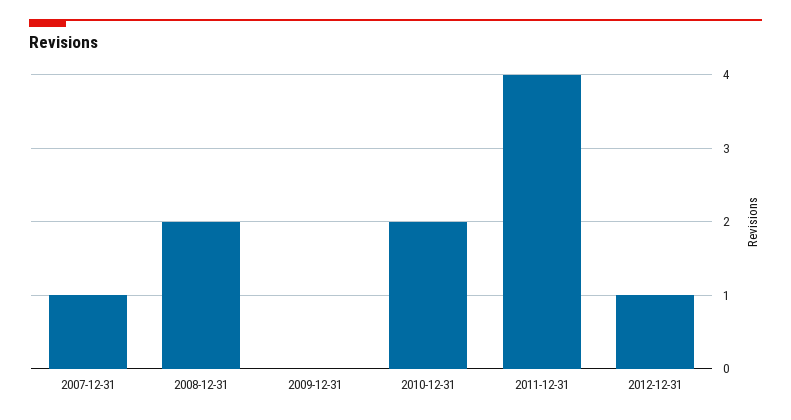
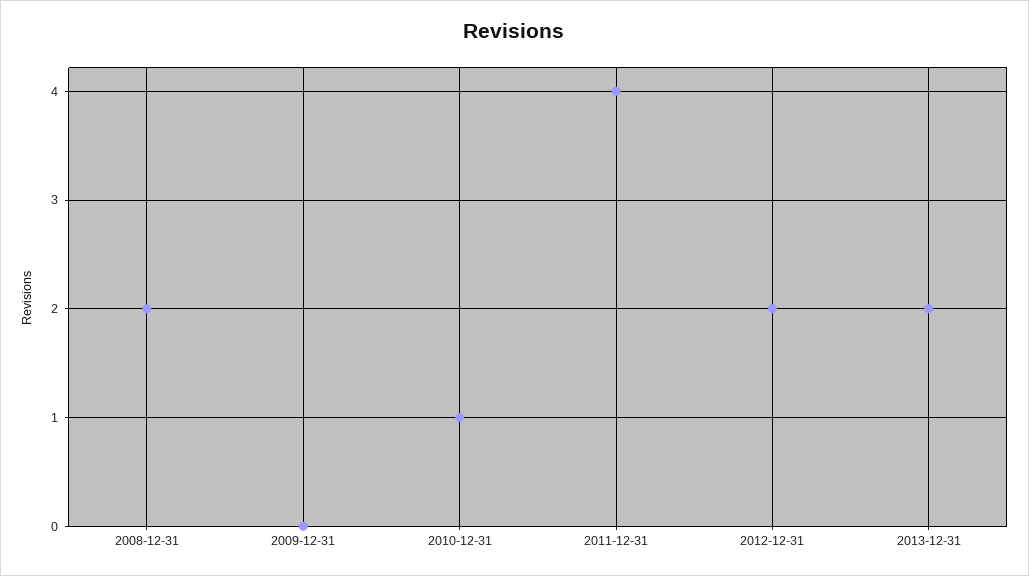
2007-12-31: 1 -> none
2010-12-31: 2 -> 1
2012-12-31: 1 -> 2
2013-12-31: none -> 2

